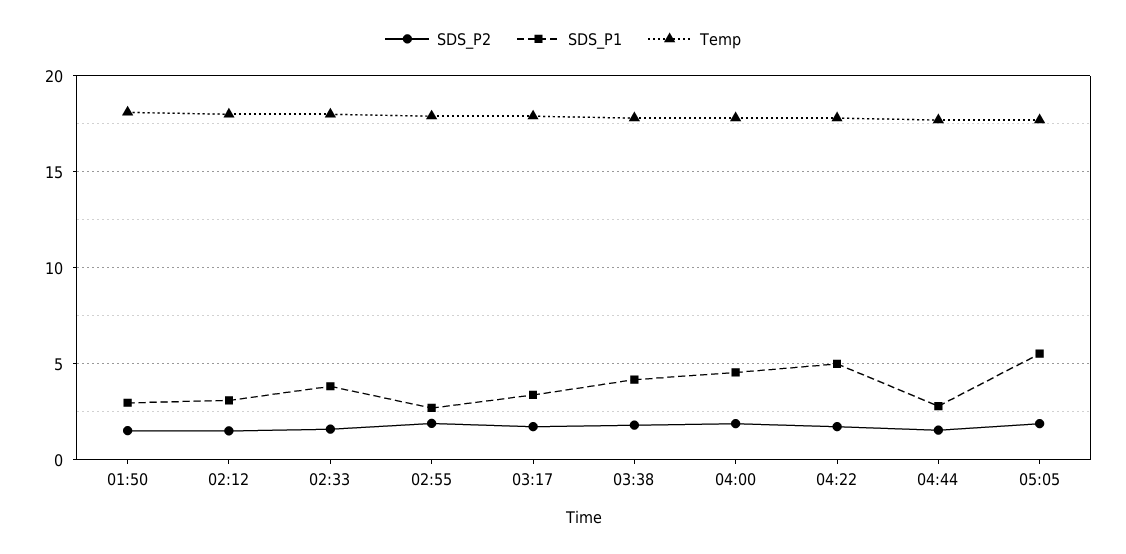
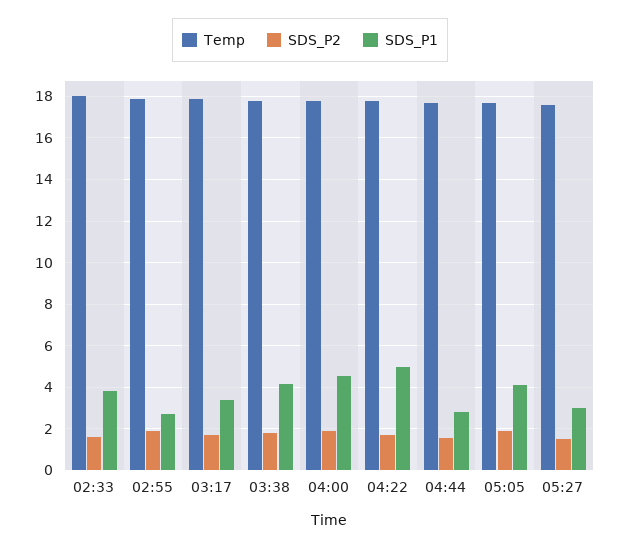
SDS_P2, 01:50: 1.5 -> none
SDS_P1, 01:50: 3 -> none
Temp, 01:50: 18 -> none
SDS_P2, 02:12: 1.5 -> none
SDS_P1, 02:12: 3 -> none
Temp, 02:12: 18 -> none
SDS_P1, 05:05: 5.5 -> 4
Temp, 05:27: none -> 17.5
SDS_P2, 05:27: none -> 1.5
SDS_P1, 05:27: none -> 3

